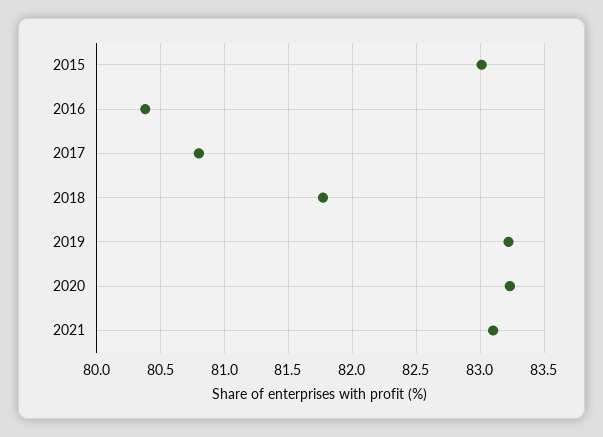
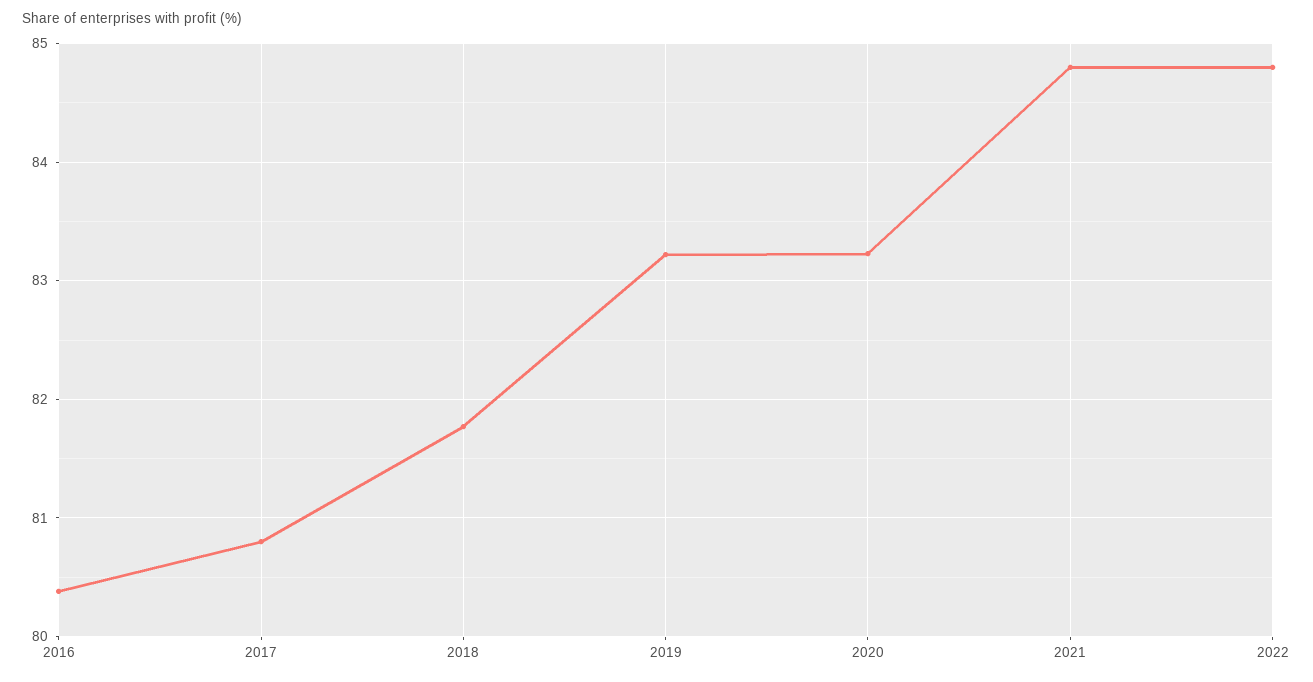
2015: 83 -> none
2021: 83.1 -> 84.8
2022: none -> 84.8

